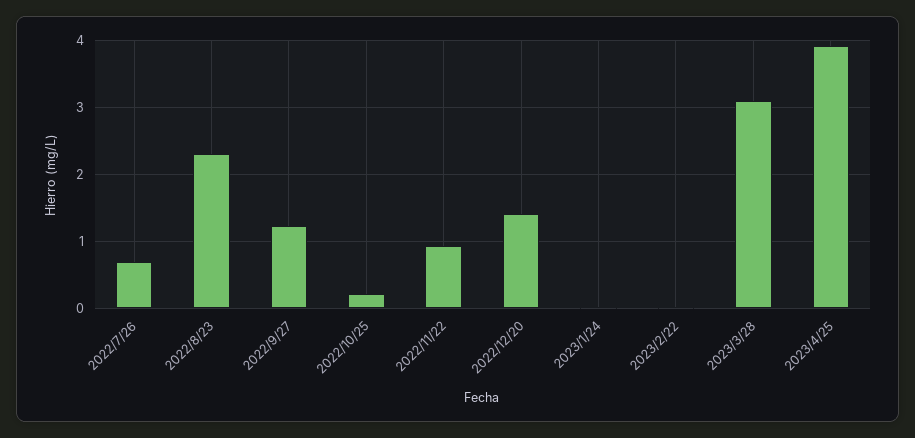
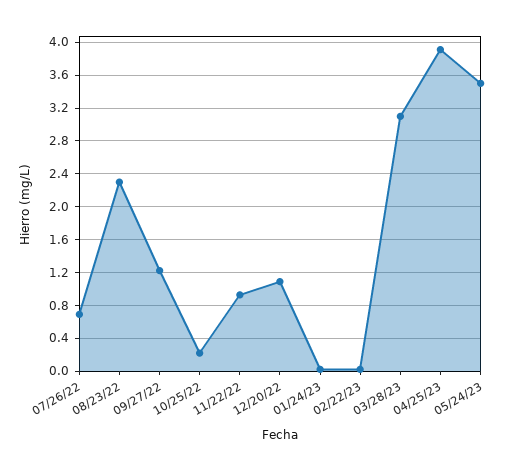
2022/12/20: 1.4 -> 1.1
05/24/23: none -> 3.5

